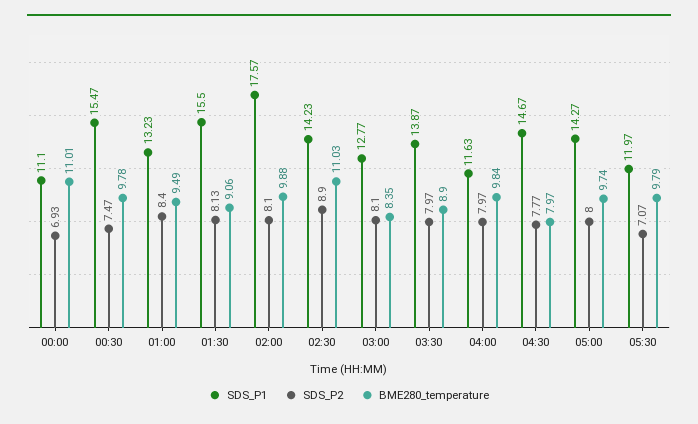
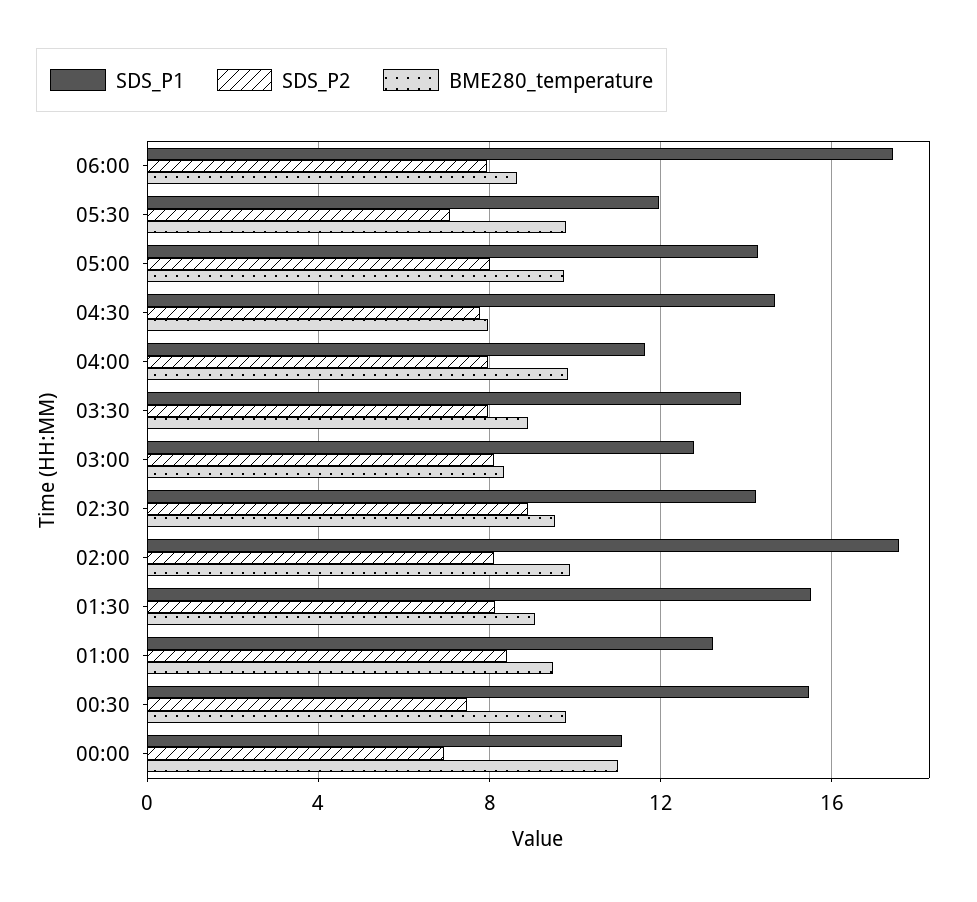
BME280_temperature, 02:30: 11.03 -> 9.5
SDS_P1, 06:00: none -> 17.5
SDS_P2, 06:00: none -> 8
BME280_temperature, 06:00: none -> 8.5

